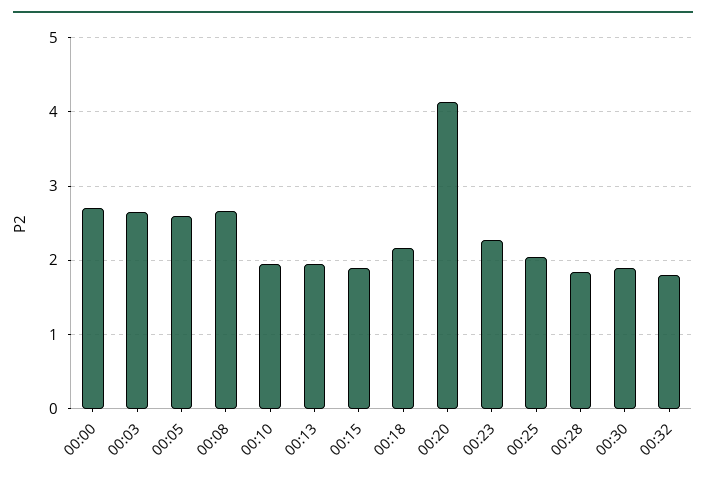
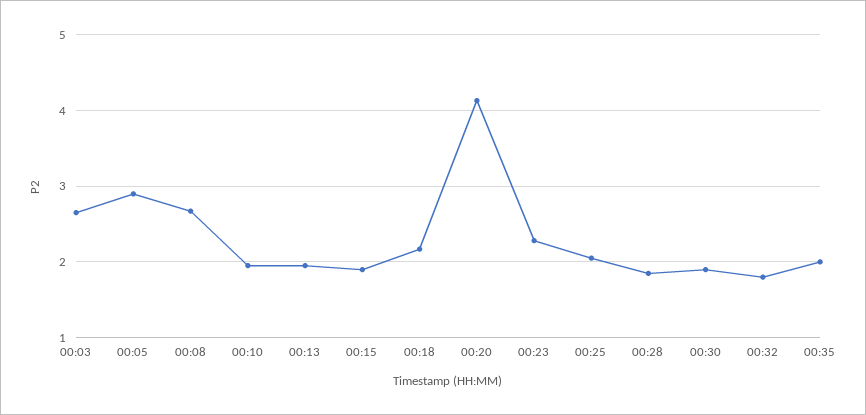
00:00: 2.7 -> none
00:05: 2.6 -> 2.9
00:35: none -> 2

